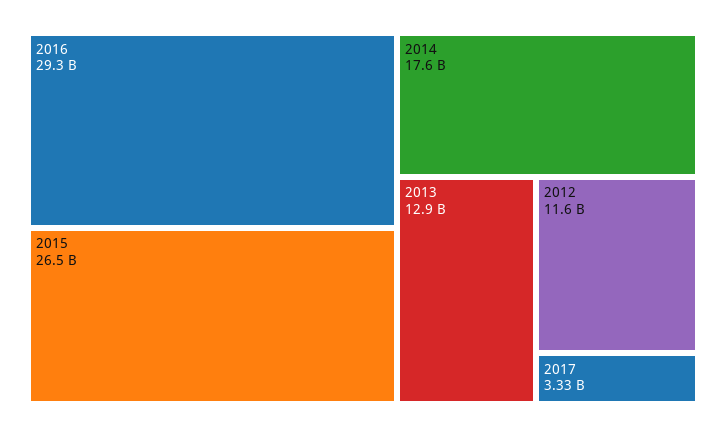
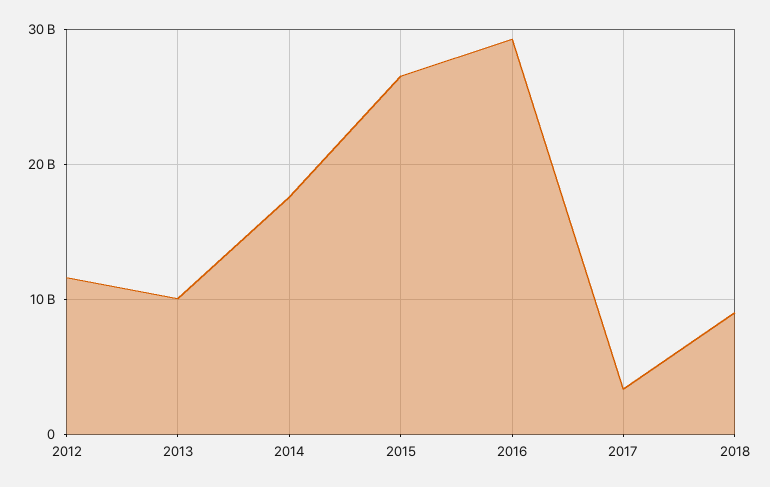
2013: 12900000000 -> 10000000000
2018: none -> 9000000000

